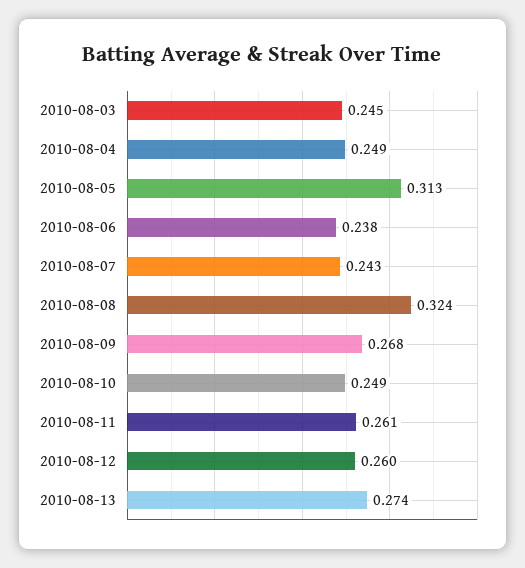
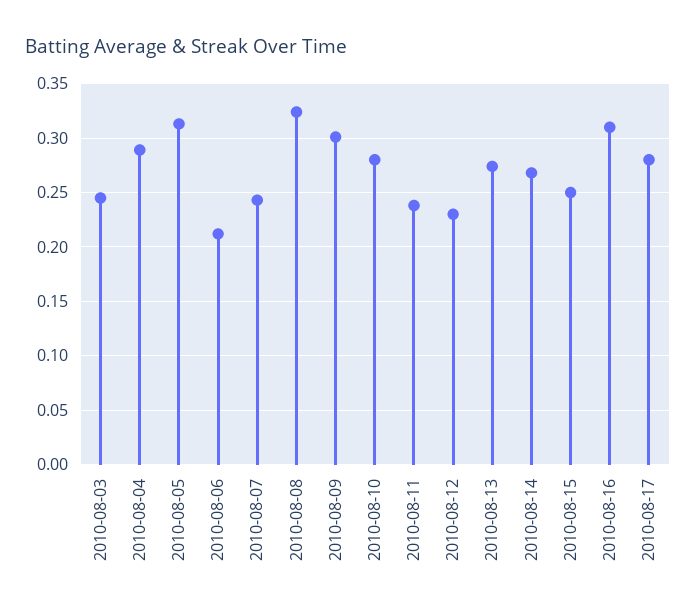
2010-08-04: 0.249 -> 0.29
2010-08-06: 0.238 -> 0.21
2010-08-09: 0.268 -> 0.3
2010-08-10: 0.249 -> 0.28
2010-08-11: 0.261 -> 0.24
2010-08-12: 0.26 -> 0.23
2010-08-14: none -> 0.27
2010-08-15: none -> 0.25
2010-08-16: none -> 0.31
2010-08-17: none -> 0.28

